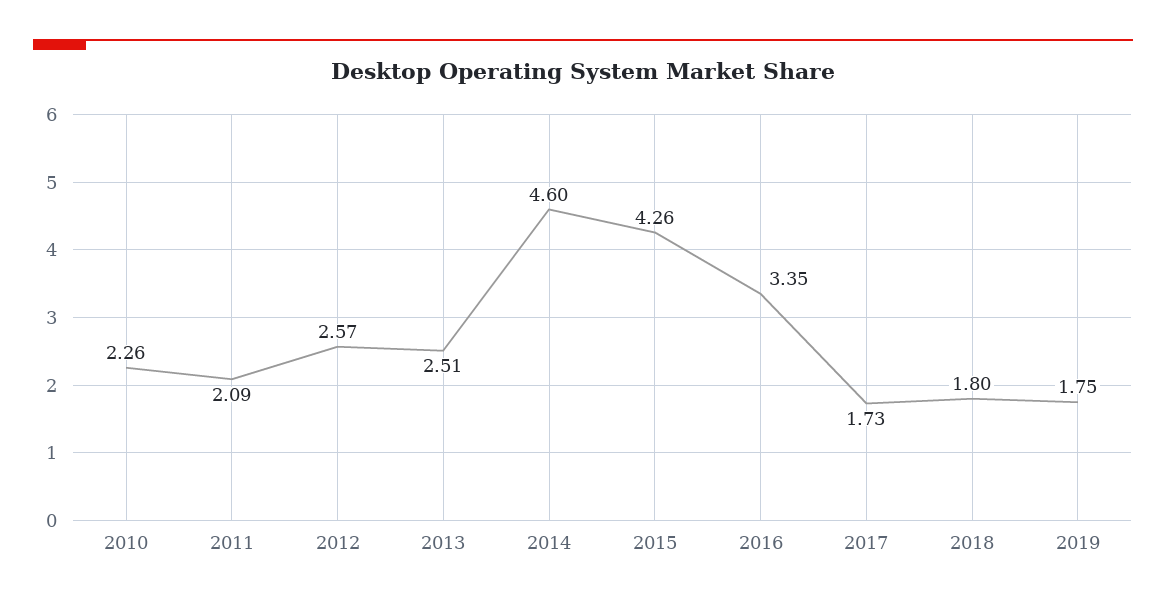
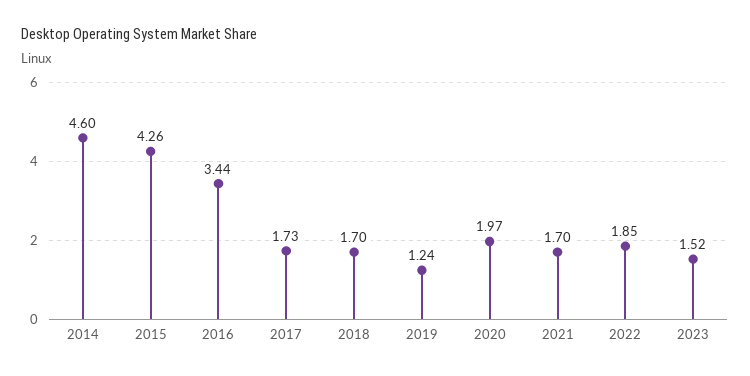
2010: 2.26 -> none
2011: 2.09 -> none
2012: 2.57 -> none
2013: 2.51 -> none
2016: 3.35 -> 3.44
2018: 1.8 -> 1.7
2019: 1.75 -> 1.24
2020: none -> 1.97
2021: none -> 1.7
2022: none -> 1.85
2023: none -> 1.52

